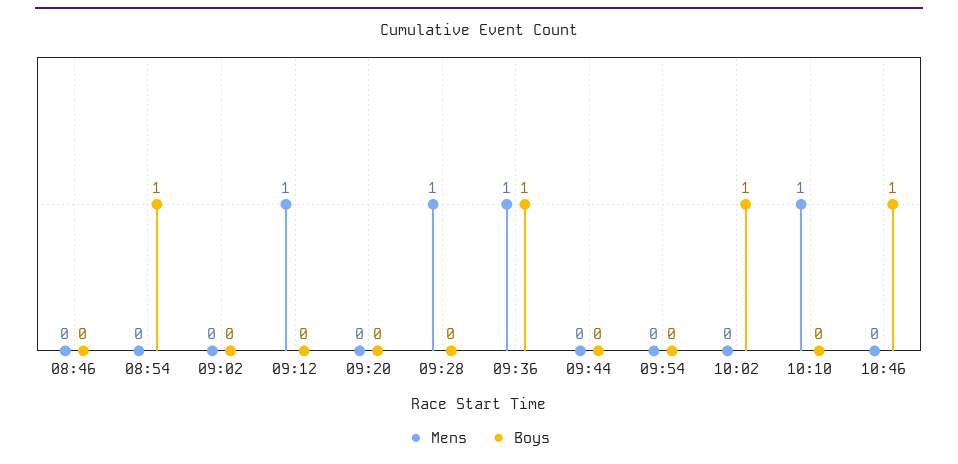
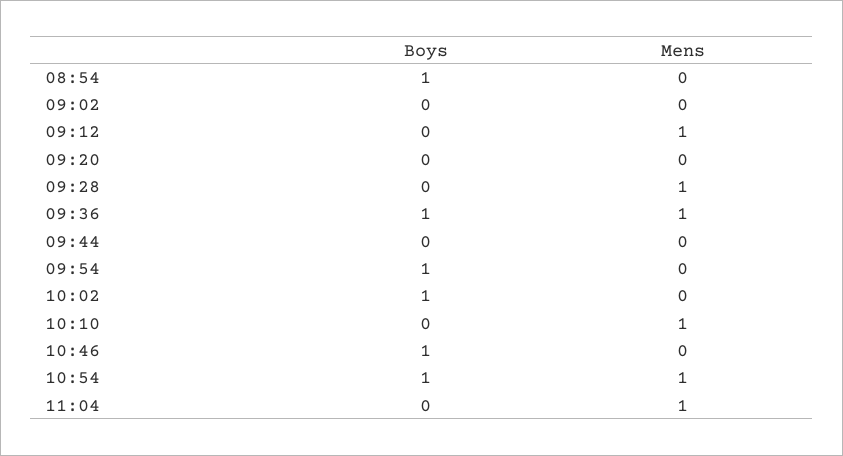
Mens, 08:46: 0 -> none
Boys, 08:46: 0 -> none
Boys, 09:54: 0 -> 1
Boys, 10:54: none -> 1
Mens, 10:54: none -> 1
Boys, 11:04: none -> 0
Mens, 11:04: none -> 1

